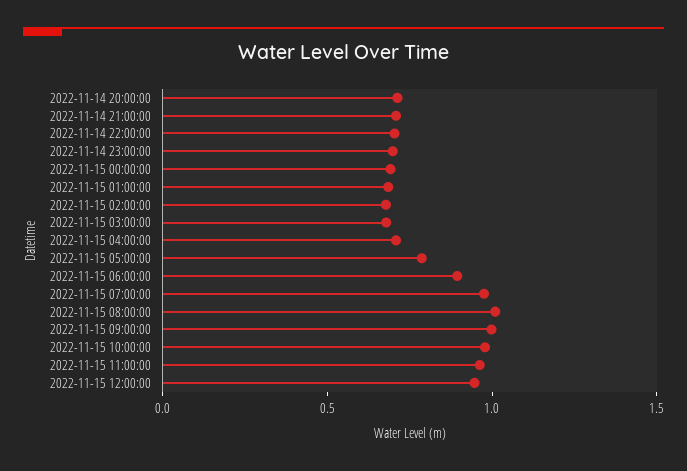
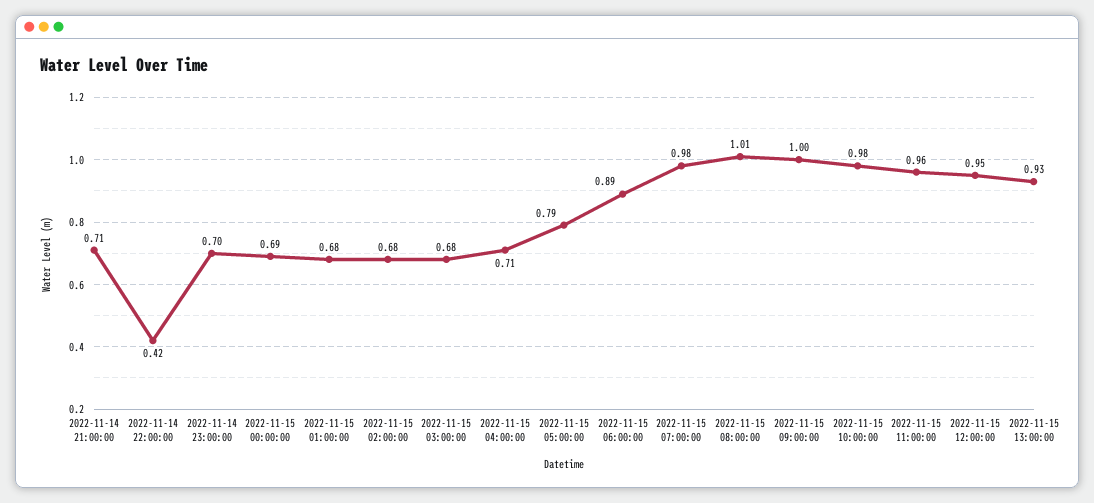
2022-11-14 20:00:00: 0.7 -> none
2022-11-14 22:00:00: 0.7 -> 0.42
2022-11-15 13:00:00: none -> 0.93

